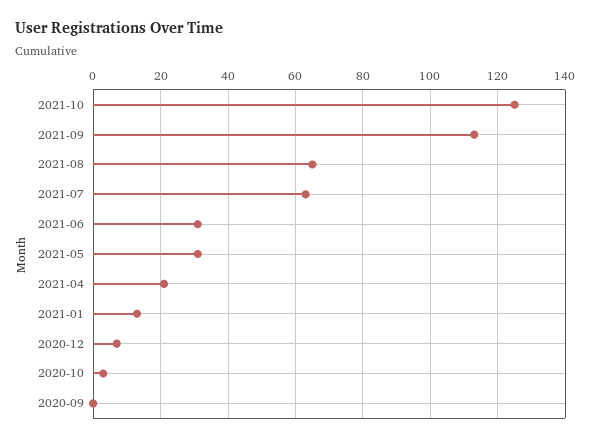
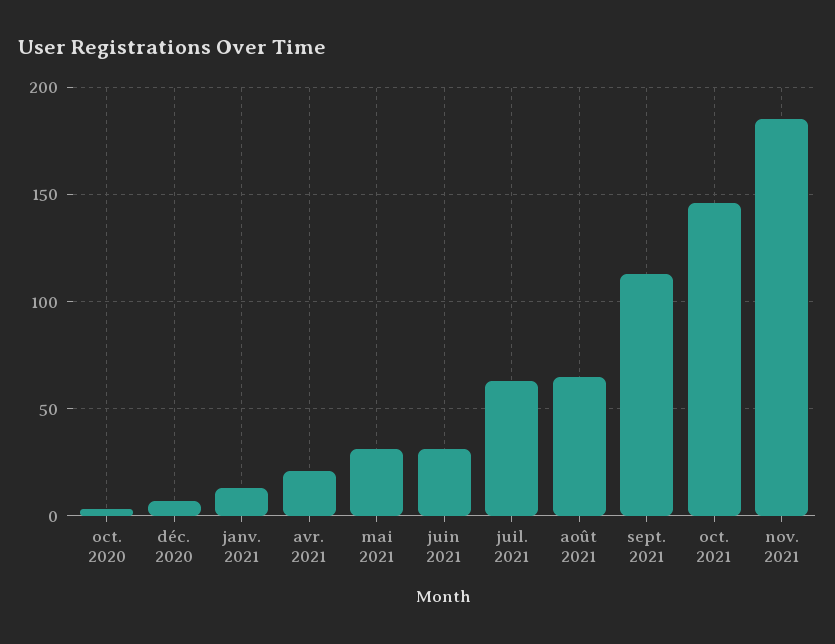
2021-10: 125 -> 145
2020-09: 0 -> none
nov. 2021: none -> 185

